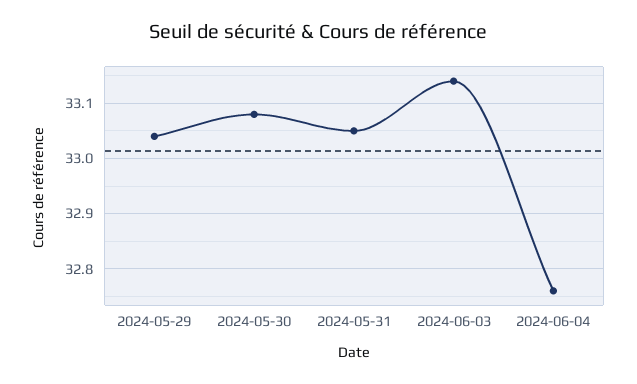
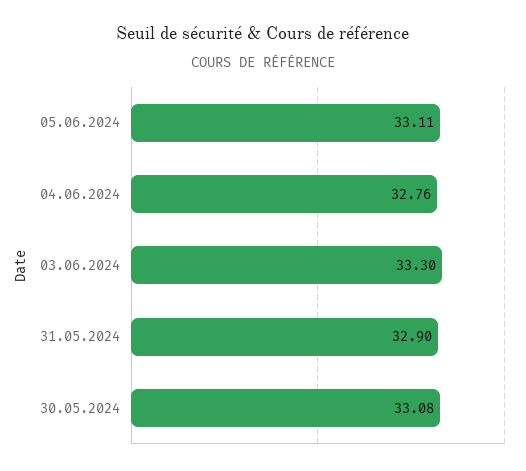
2024-05-29: 33.05 -> none
2024-05-31: 33.05 -> 32.9
2024-06-03: 33.15 -> 33.3
05.06.2024: none -> 33.11

